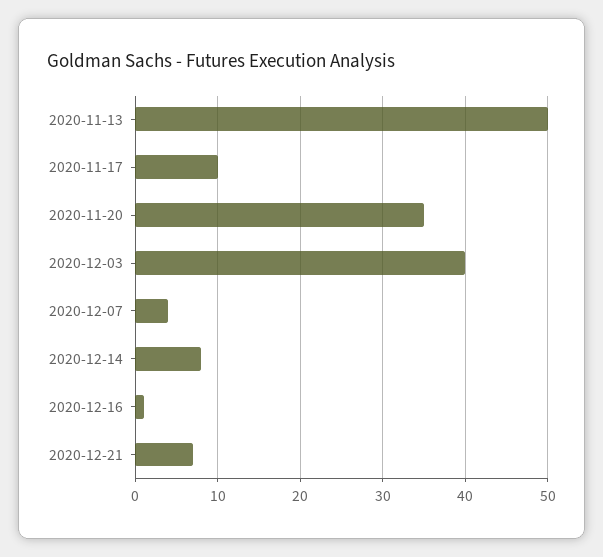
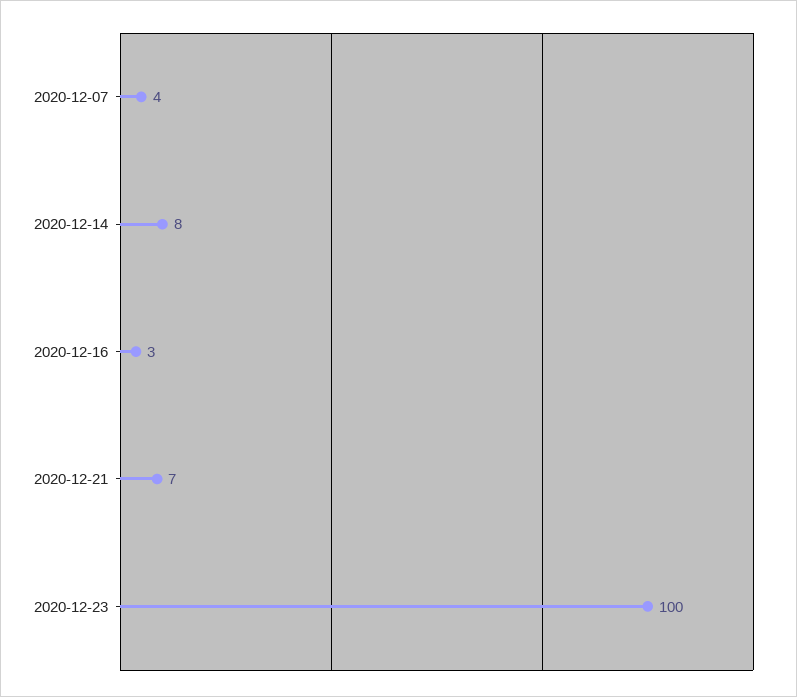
2020-11-13: 50 -> none
2020-11-17: 10 -> none
2020-11-20: 35 -> none
2020-12-03: 40 -> none
2020-12-16: 1 -> 3
2020-12-23: none -> 100

